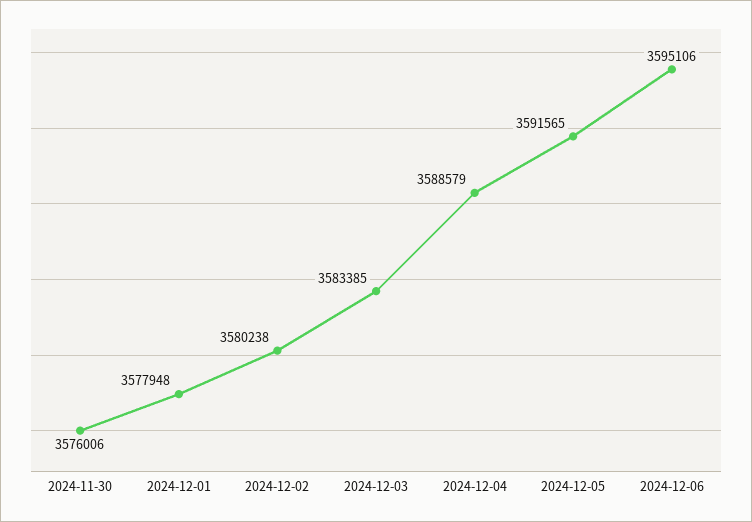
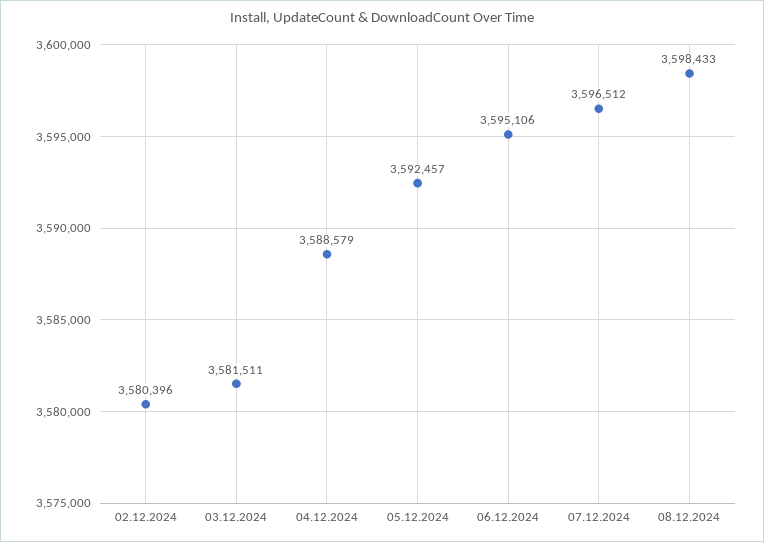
2024-11-30: 3576006 -> none
2024-12-01: 3577948 -> none
2024-12-02: 3580238 -> 3580396
2024-12-03: 3583385 -> 3581511
2024-12-05: 3591565 -> 3592457
07.12.2024: none -> 3596512
08.12.2024: none -> 3598433

